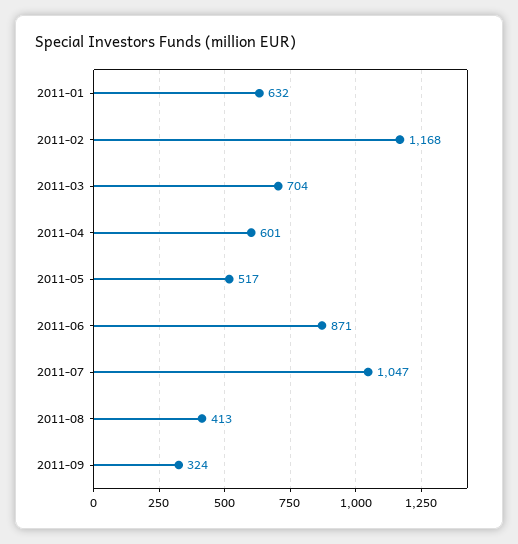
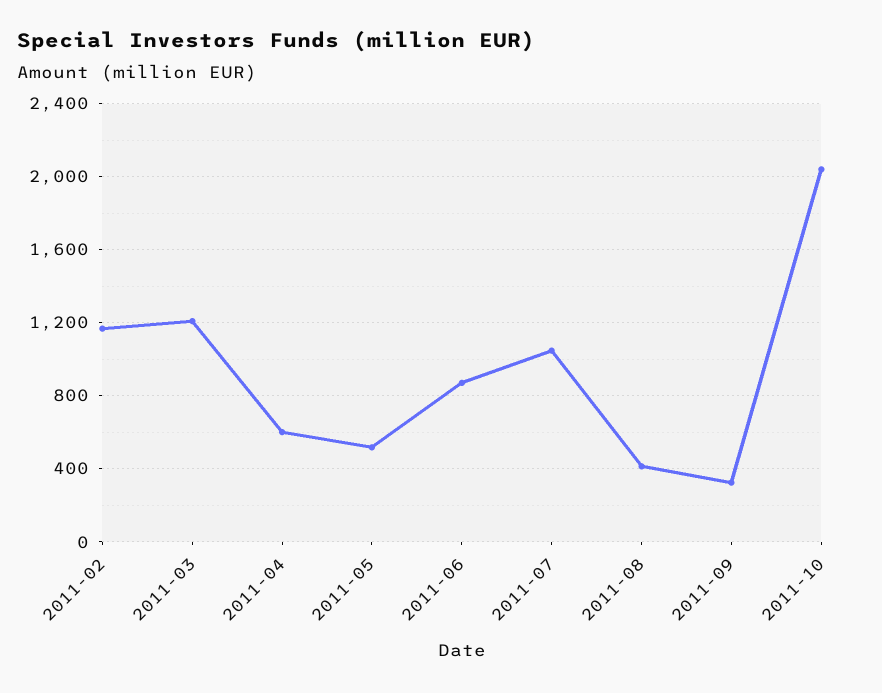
2011-01: 632 -> none
2011-03: 704 -> 1200
2011-10: none -> 2050

